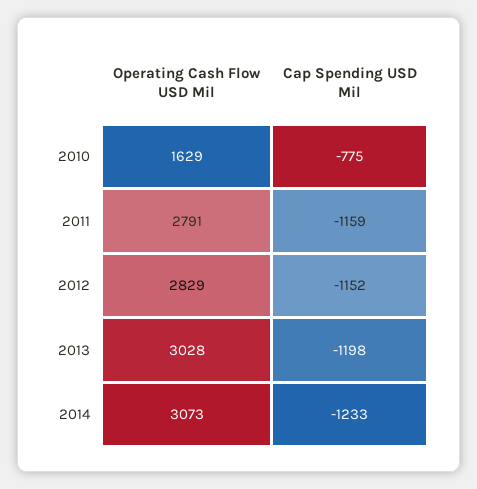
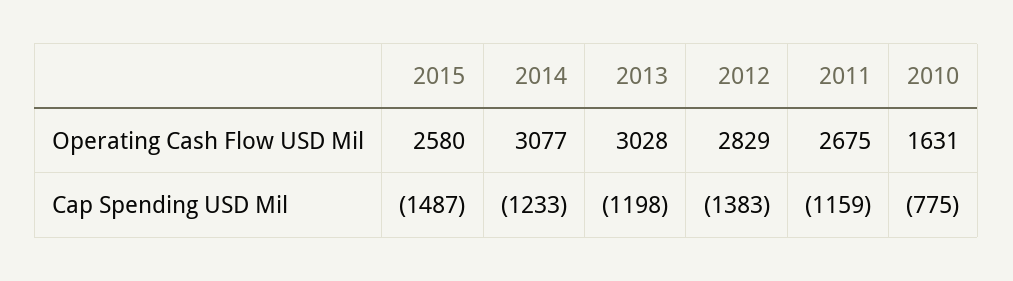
Operating Cash Flow USD Mil, 2010: 1629 -> 1631
Operating Cash Flow USD Mil, 2011: 2791 -> 2675
Cap Spending USD Mil, 2012: -1152 -> -1383
Operating Cash Flow USD Mil, 2014: 3073 -> 3077
Operating Cash Flow USD Mil, 2015: none -> 2580
Cap Spending USD Mil, 2015: none -> -1487

